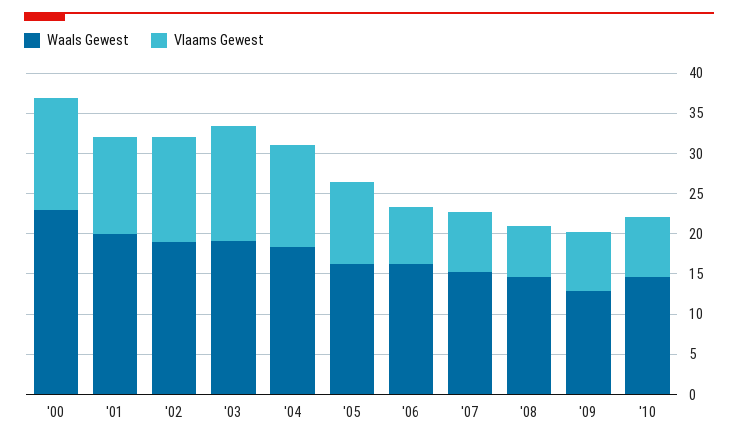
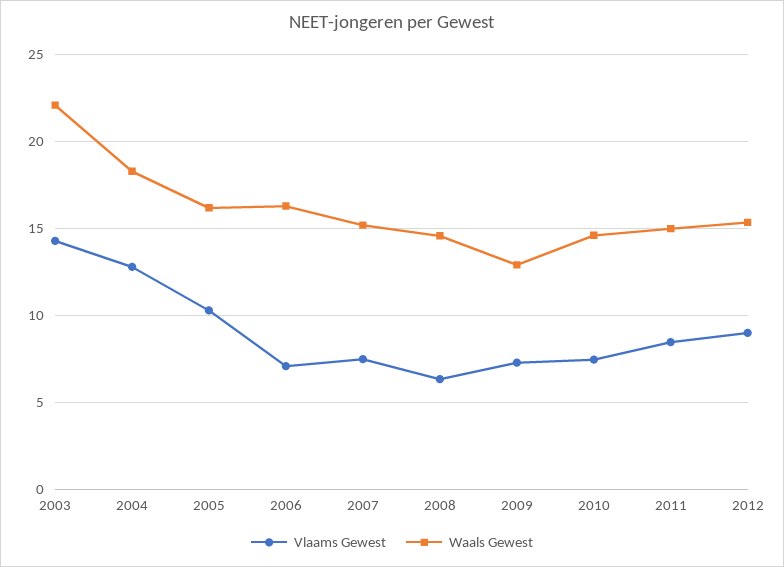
Waals Gewest, '00: 23 -> none
Vlaams Gewest, '00: 14 -> none
Waals Gewest, '01: 20 -> none
Vlaams Gewest, '01: 12 -> none
Waals Gewest, '02: 19 -> none
Vlaams Gewest, '02: 13 -> none
Waals Gewest, '03: 19 -> 22
Vlaams Gewest, 2011: none -> 8.5
Waals Gewest, 2011: none -> 15
Vlaams Gewest, 2012: none -> 9
Waals Gewest, 2012: none -> 15.5

